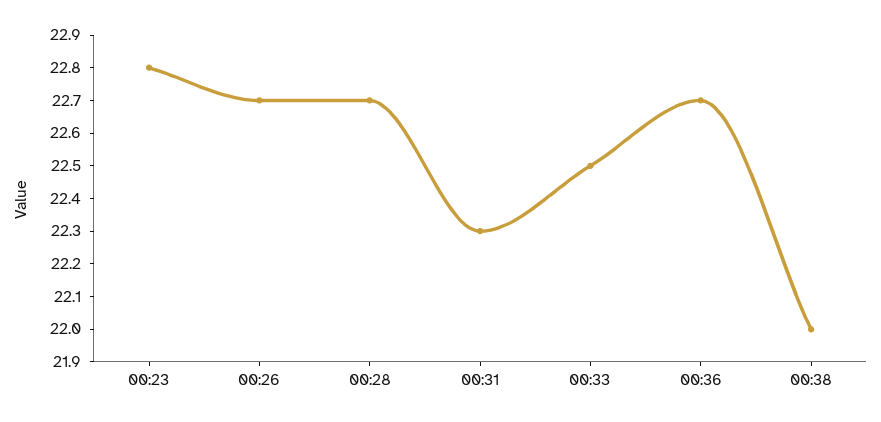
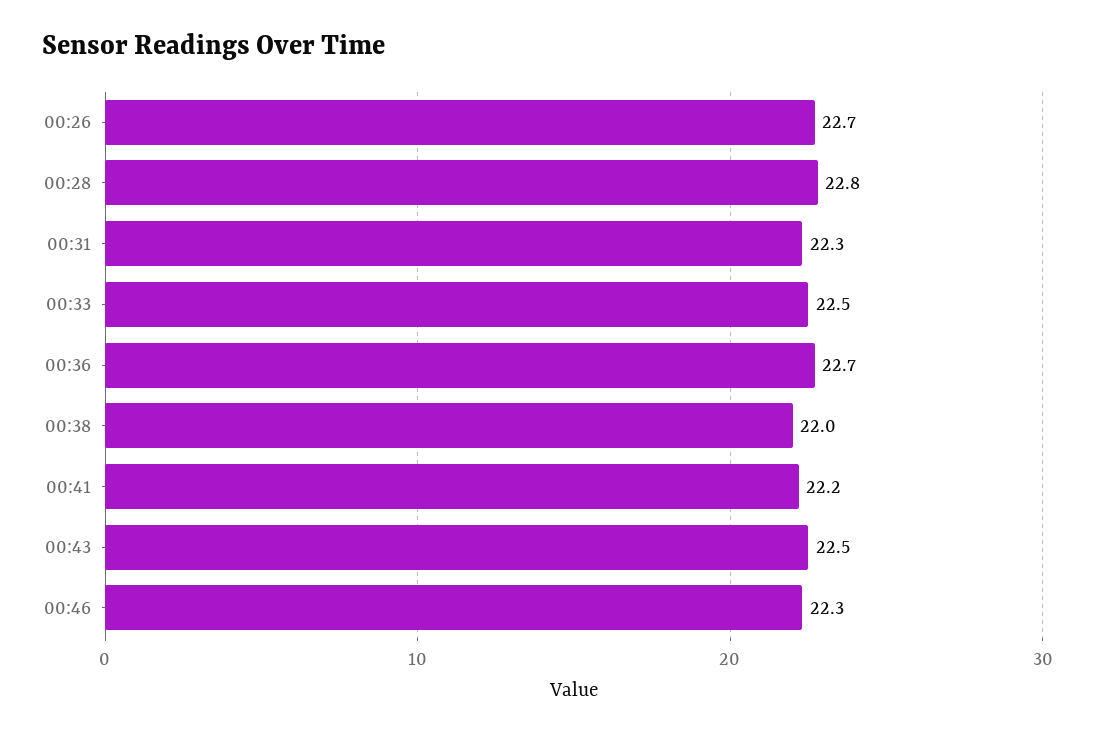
00:23: 22.8 -> none
00:28: 22.7 -> 22.8
00:41: none -> 22.2
00:43: none -> 22.5
00:46: none -> 22.3

